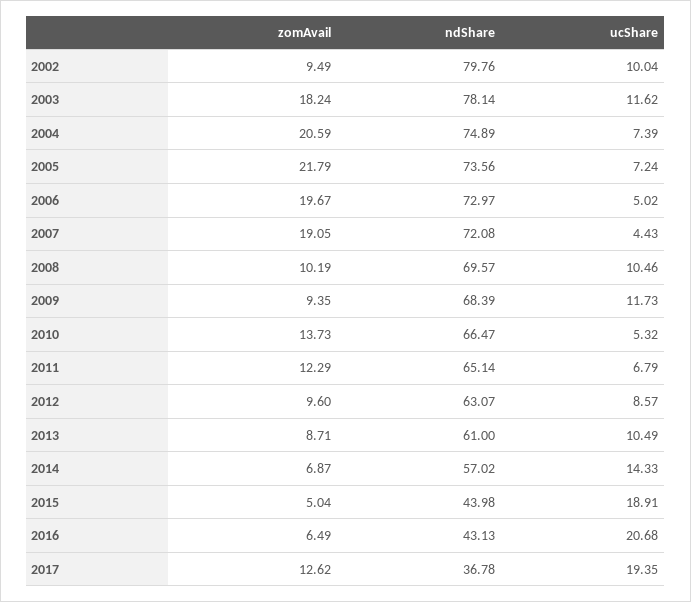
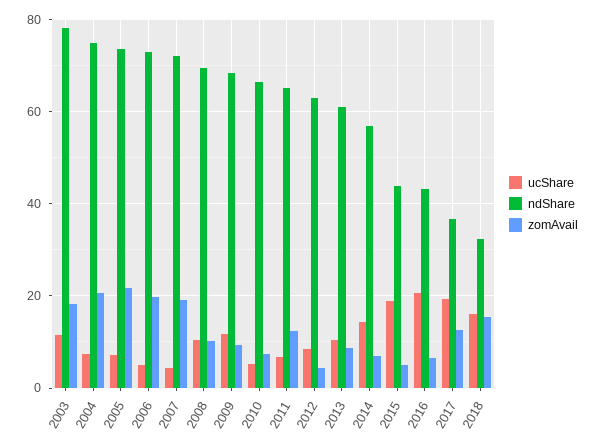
zomAvail, 2002: 9.49 -> none
ndShare, 2002: 79.76 -> none
ucShare, 2002: 10.04 -> none
zomAvail, 2010: 13.73 -> 8
zomAvail, 2012: 9.6 -> 4
ucShare, 2018: none -> 16
ndShare, 2018: none -> 32
zomAvail, 2018: none -> 16

